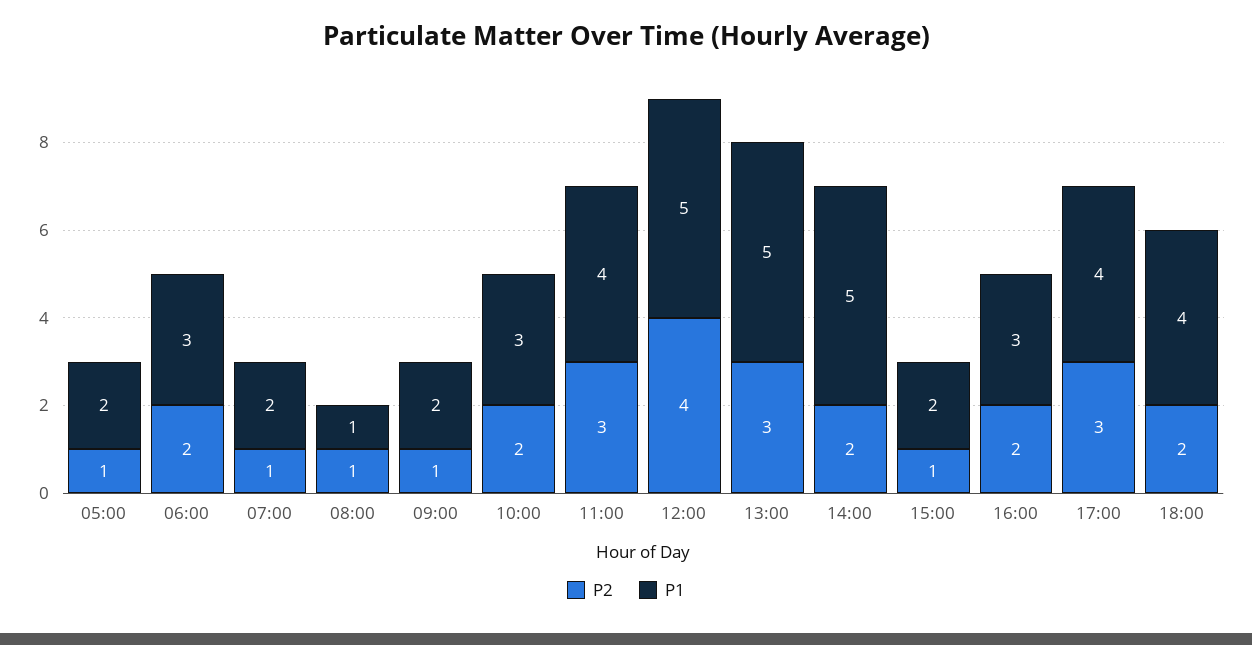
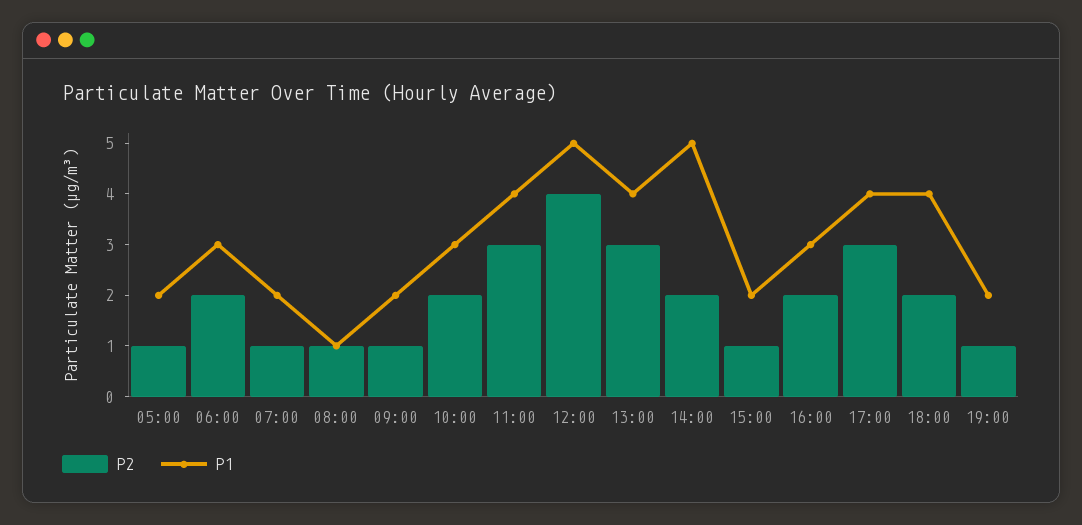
P1, 13:00: 5 -> 4
P2, 19:00: none -> 1
P1, 19:00: none -> 2

